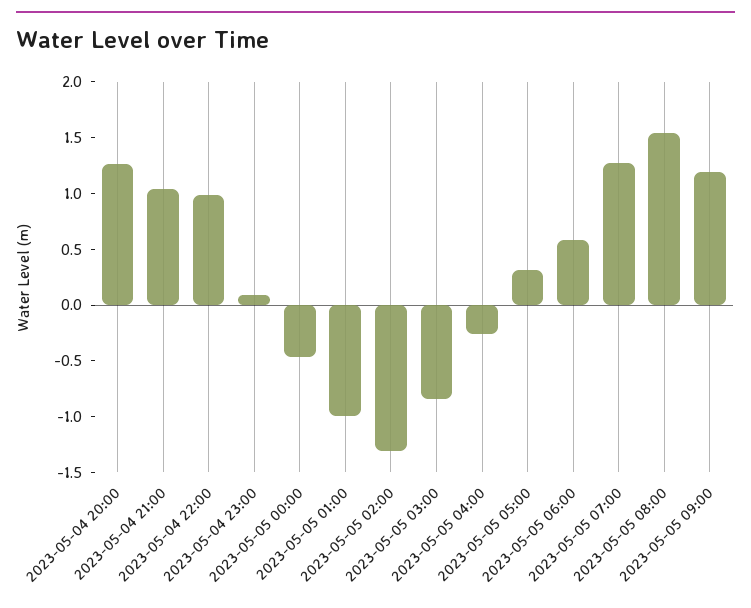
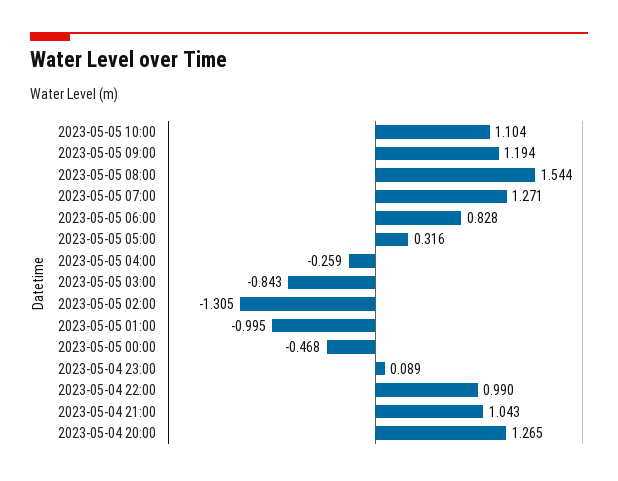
2023-05-05 06:00: 0.6 -> 0.828
2023-05-05 10:00: none -> 1.104

